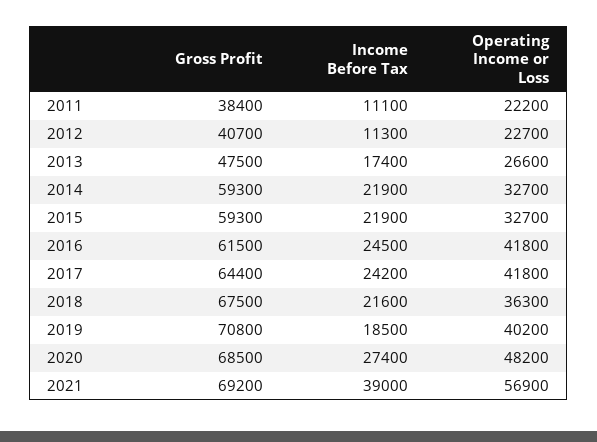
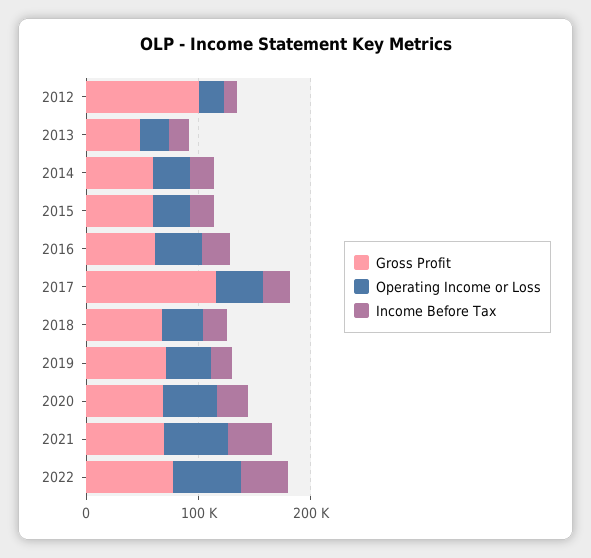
Gross Profit, 2011: 38400 -> none
Income Before Tax, 2011: 11100 -> none
Operating Income or Loss, 2011: 22200 -> none
Gross Profit, 2012: 40700 -> 100000
Gross Profit, 2017: 64400 -> 120000
Gross Profit, 2022: none -> 80000
Operating Income or Loss, 2022: none -> 60000
Income Before Tax, 2022: none -> 40000

